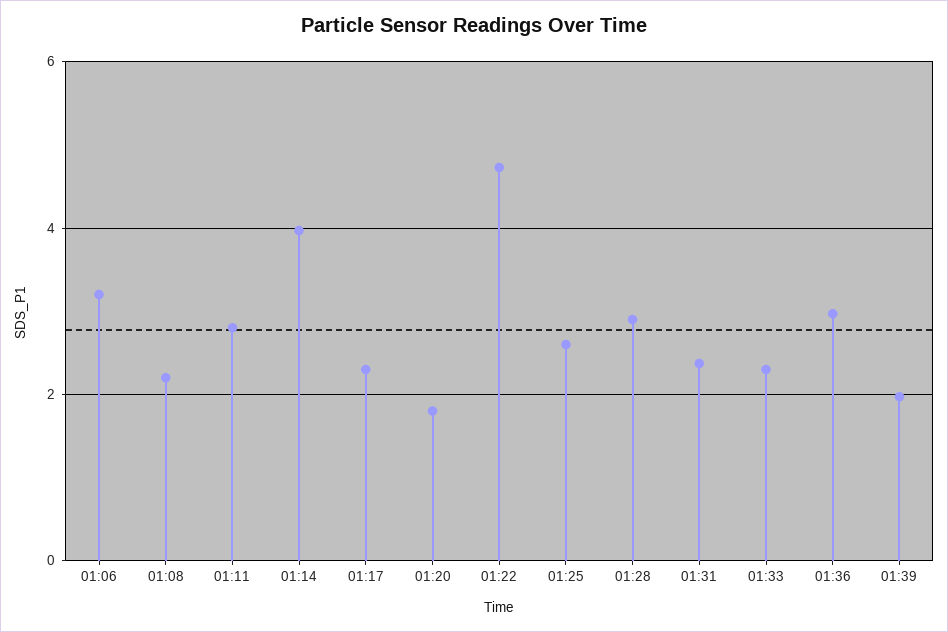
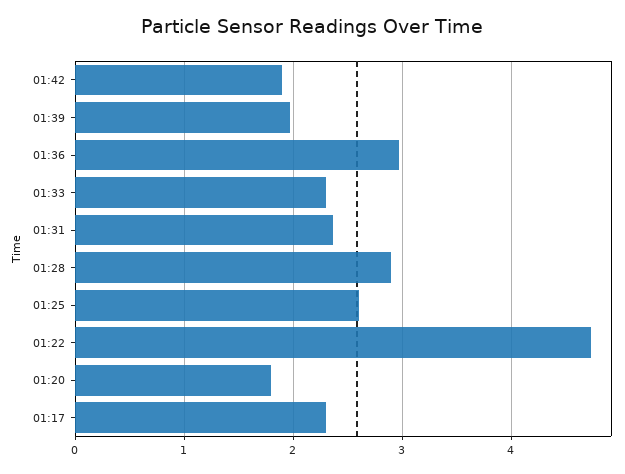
01:06: 3.2 -> none
01:08: 2.2 -> none
01:11: 2.8 -> none
01:14: 4 -> none
01:42: none -> 1.9

